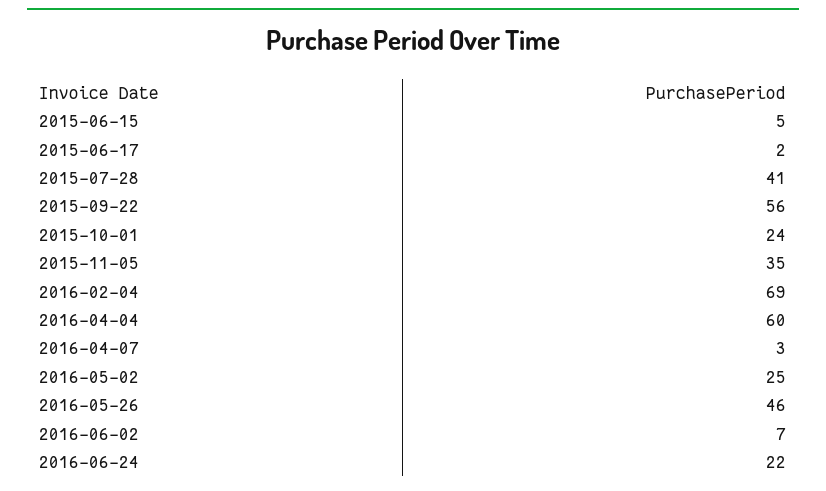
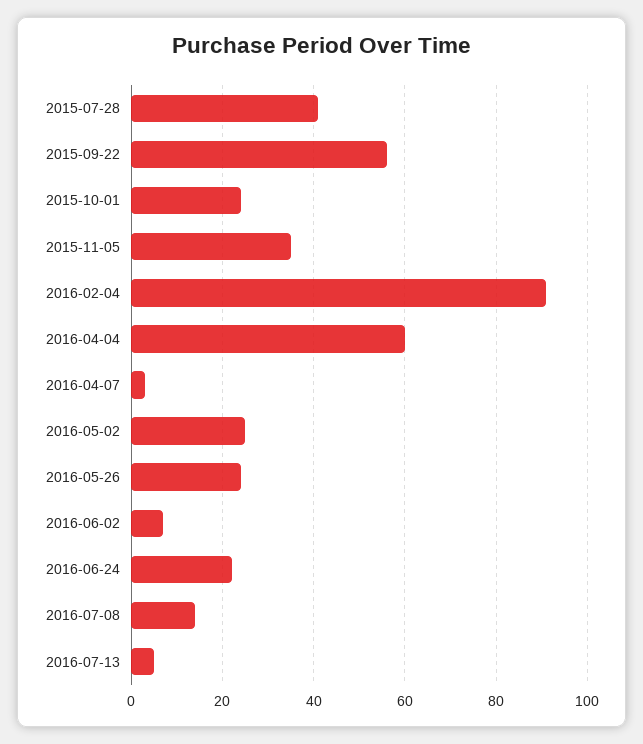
2015-06-15: 5 -> none
2015-06-17: 2 -> none
2016-02-04: 69 -> 90
2016-05-26: 46 -> 25
2016-07-08: none -> 15
2016-07-13: none -> 5

